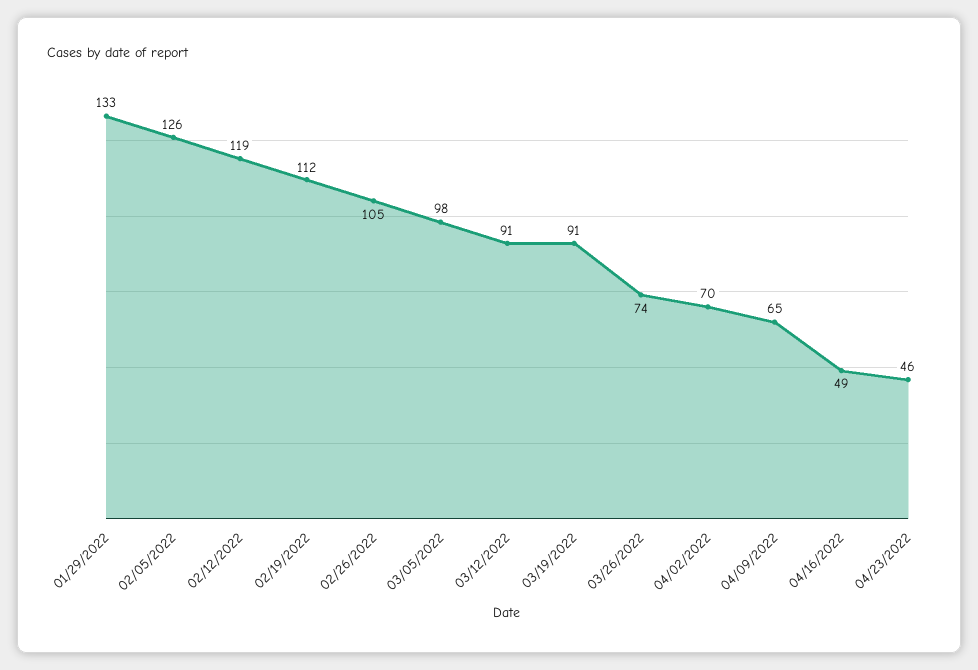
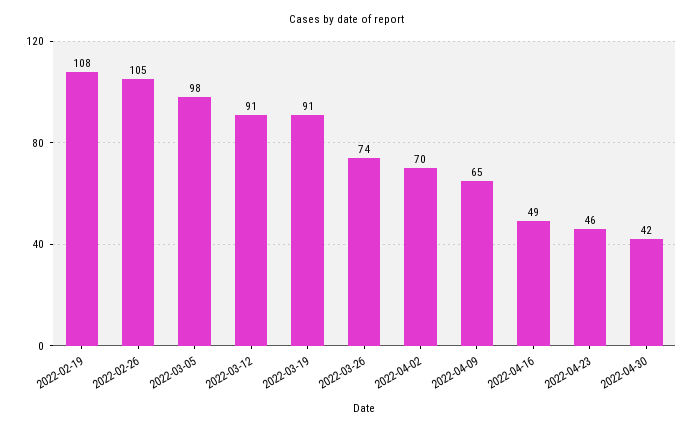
01/29/2022: 133 -> none
02/05/2022: 126 -> none
02/12/2022: 119 -> none
02/19/2022: 112 -> 108
2022-04-30: none -> 42

